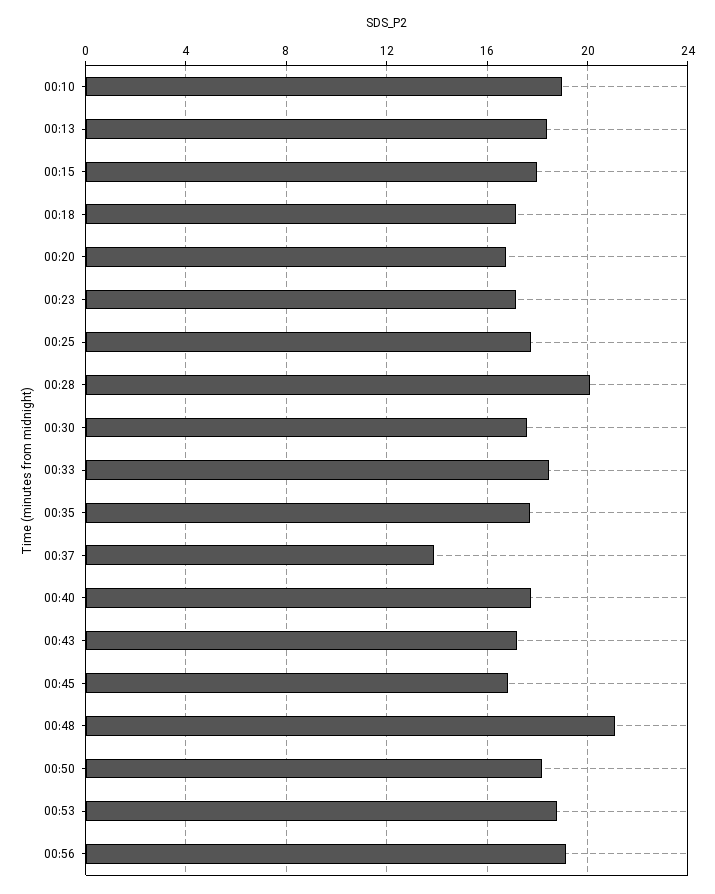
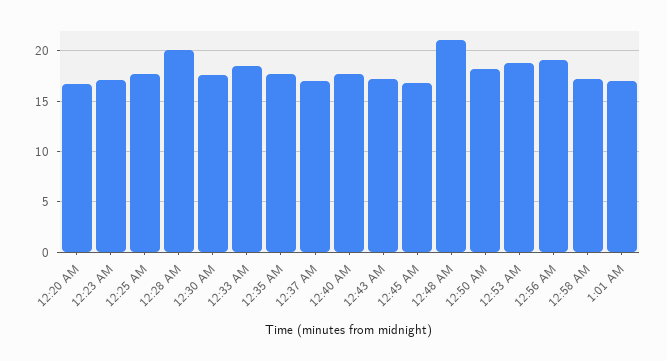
00:10: 19 -> none
00:13: 18.5 -> none
00:15: 18 -> none
00:18: 17 -> none
00:37: 14 -> 17
12:58 AM: none -> 17
1:01 AM: none -> 17

